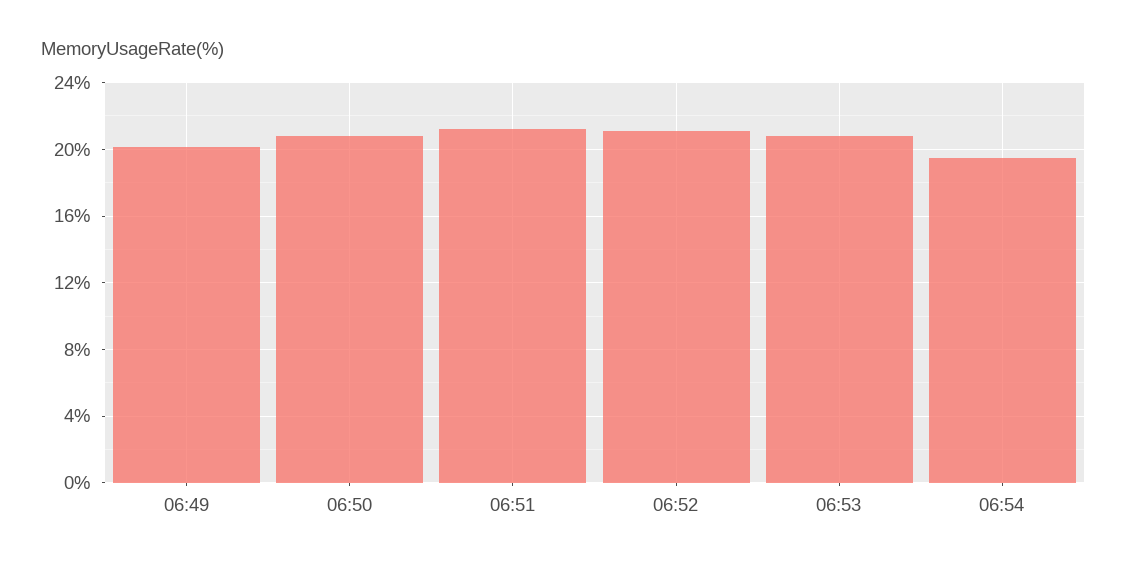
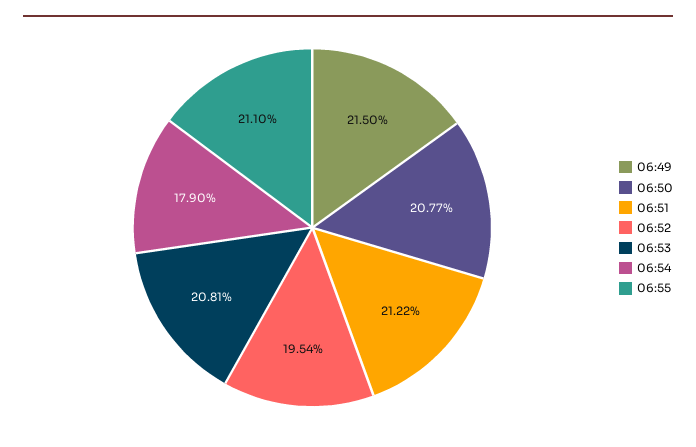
06:49: 20 -> 21.5
06:52: 21 -> 19.54
06:54: 19.5 -> 17.9
06:55: none -> 21.1

